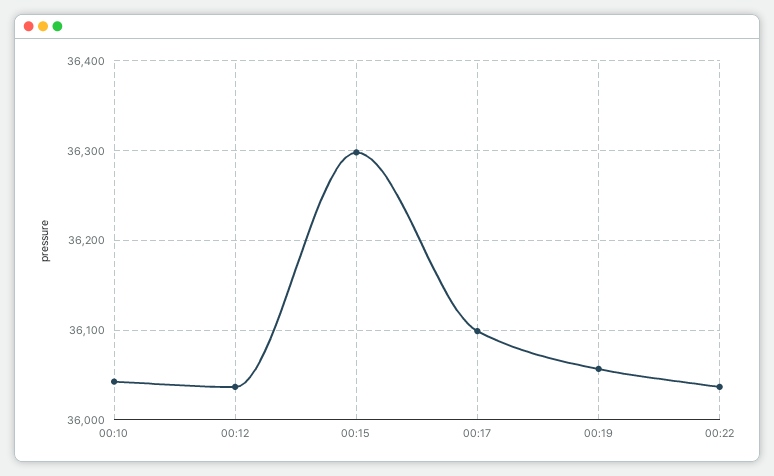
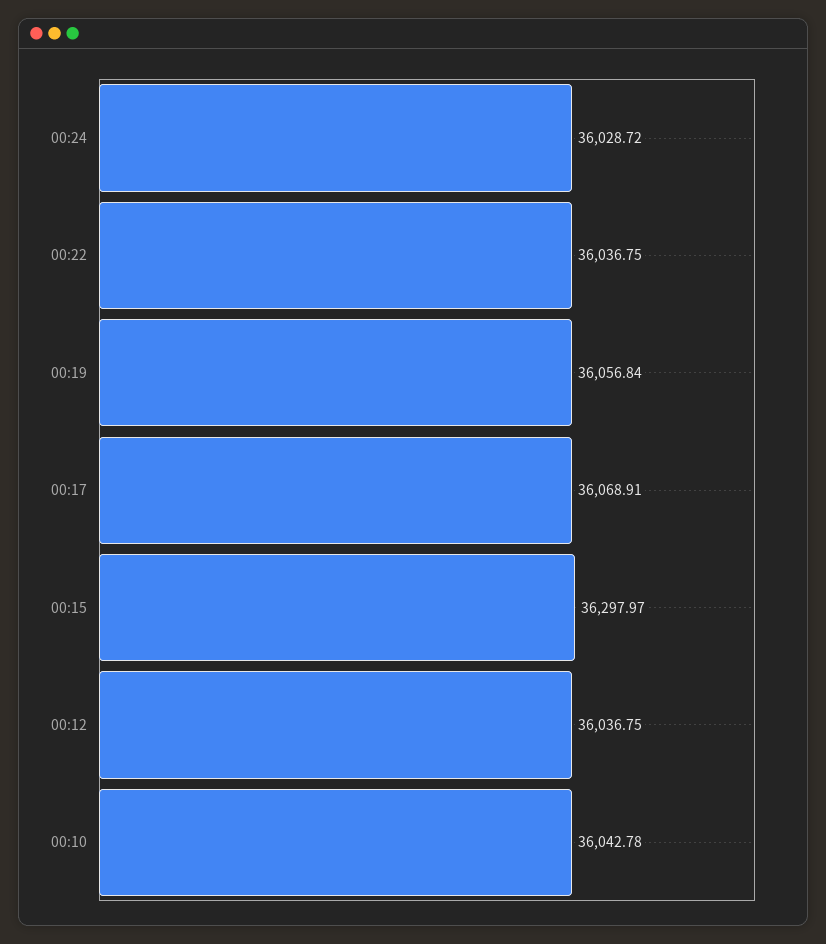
00:17: 36100 -> 36068.91
00:24: none -> 36028.72

